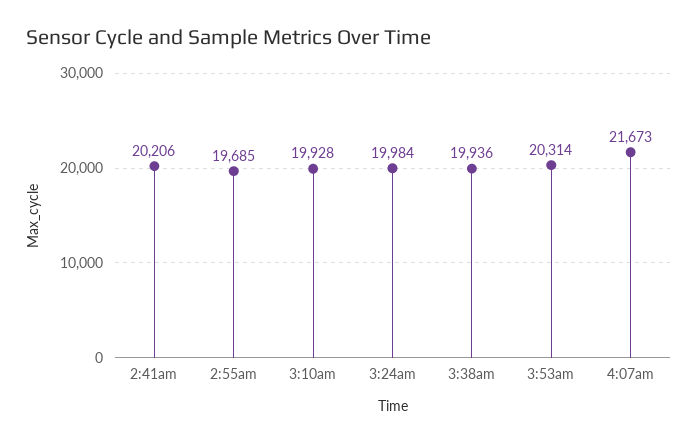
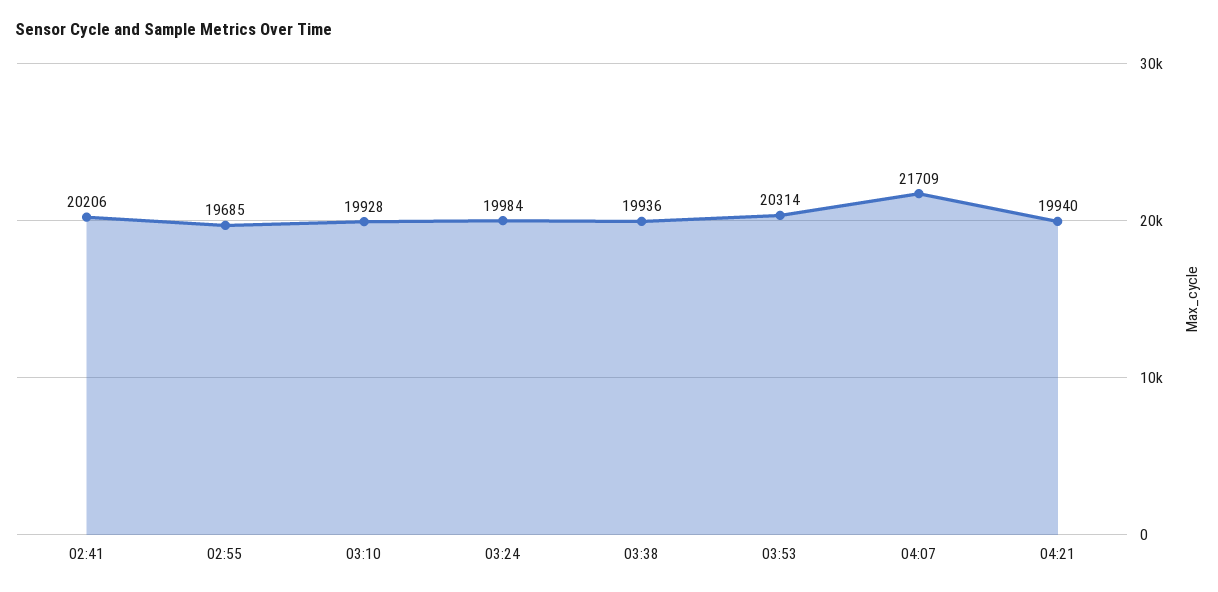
4:07am: 21673 -> 21709
04:21: none -> 19940

